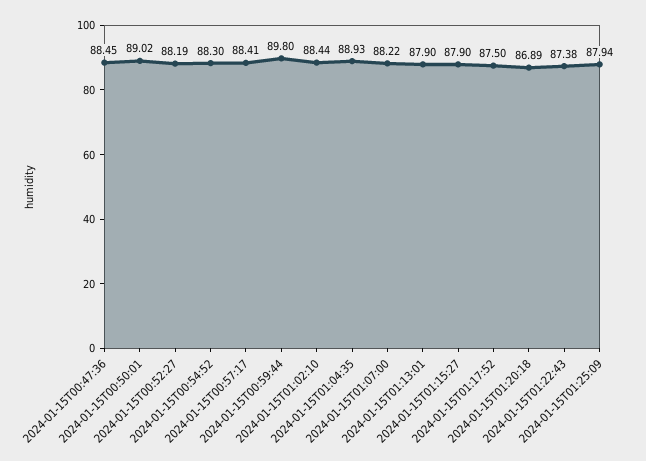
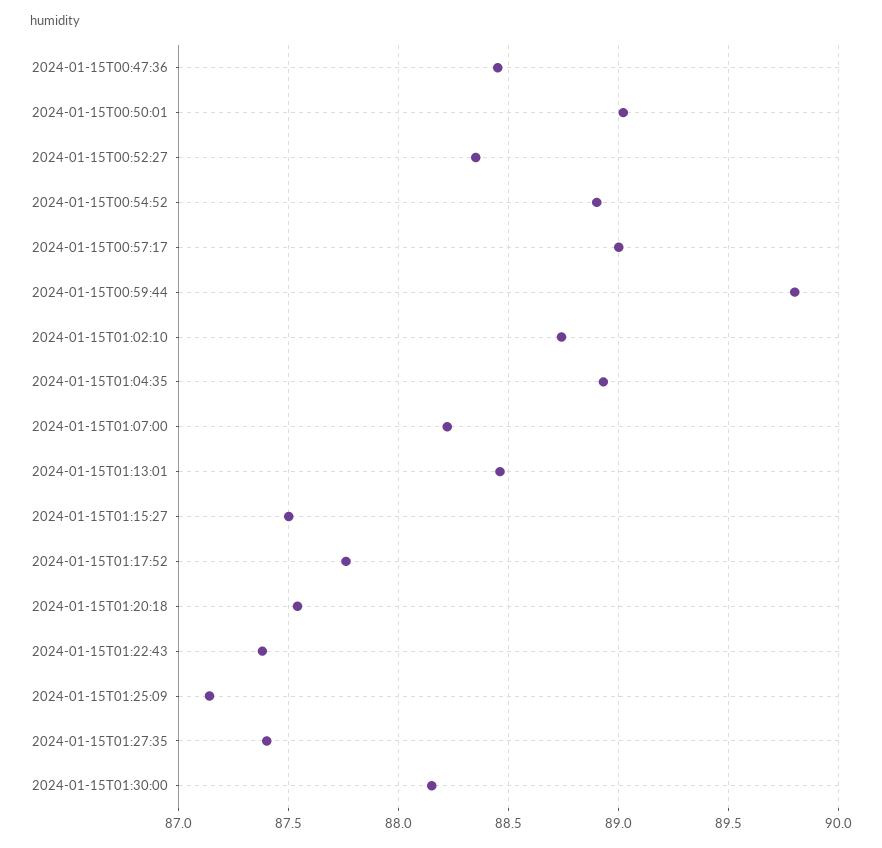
2024-01-15T00:52:27: 88.19 -> 88.35
2024-01-15T00:54:52: 88.3 -> 88.9
2024-01-15T00:57:17: 88.41 -> 89
2024-01-15T01:02:10: 88.44 -> 88.75
2024-01-15T01:13:01: 87.9 -> 88.45
2024-01-15T01:15:27: 87.9 -> 87.5
2024-01-15T01:17:52: 87.5 -> 87.75
2024-01-15T01:20:18: 86.89 -> 87.55
2024-01-15T01:25:09: 87.94 -> 87.15
2024-01-15T01:27:35: none -> 87.4
2024-01-15T01:30:00: none -> 88.15

